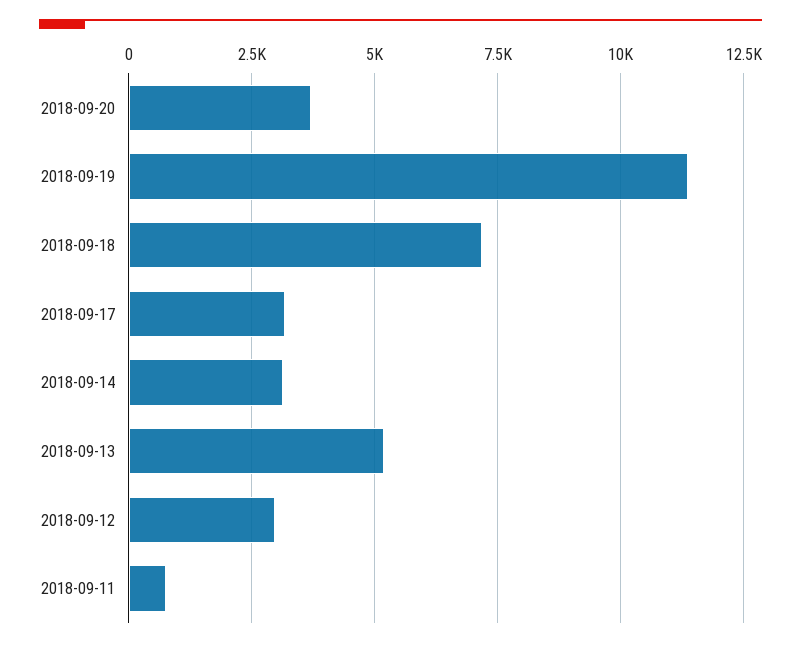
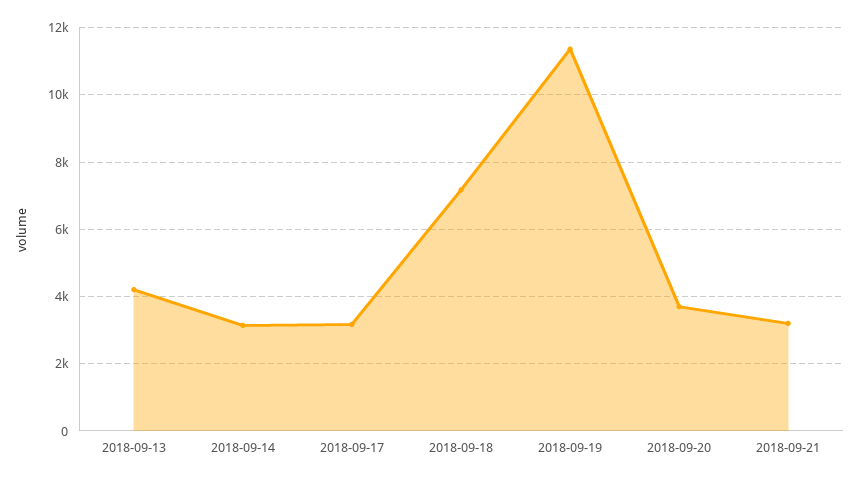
2018-09-13: 5250 -> 4200
2018-09-12: 3000 -> none
2018-09-11: 750 -> none
2018-09-21: none -> 3200

